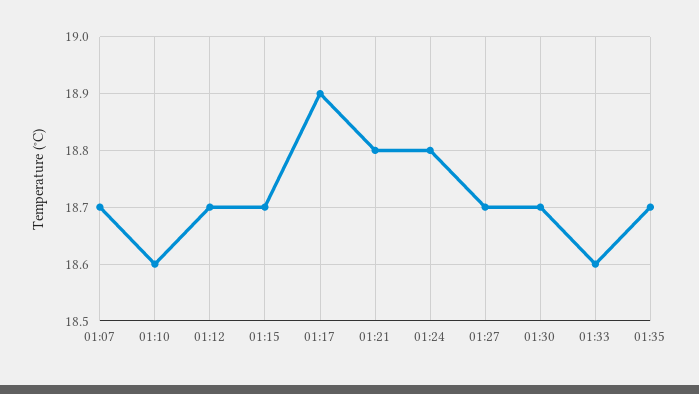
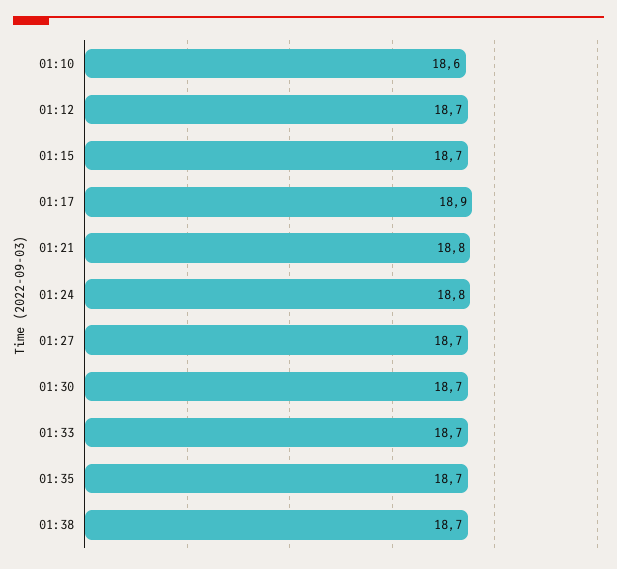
01:07: 18.7 -> none
01:33: 18.6 -> 18.7
01:38: none -> 18.7

